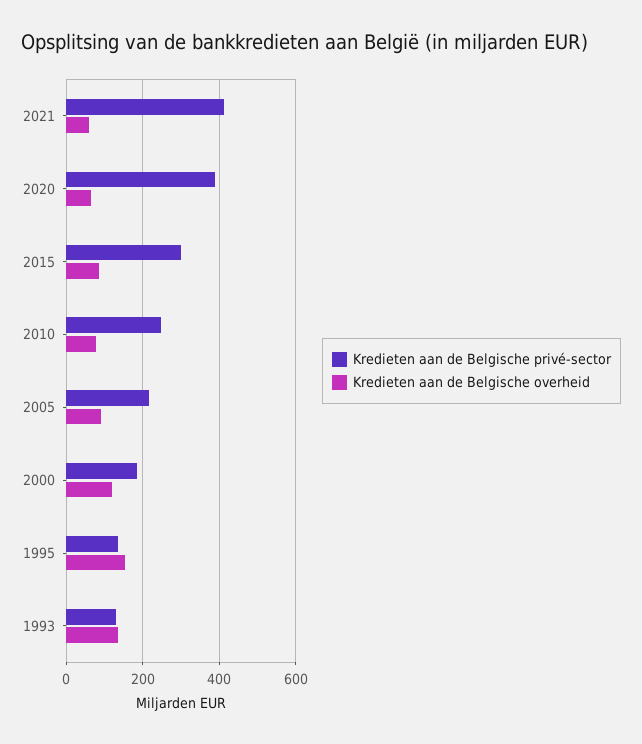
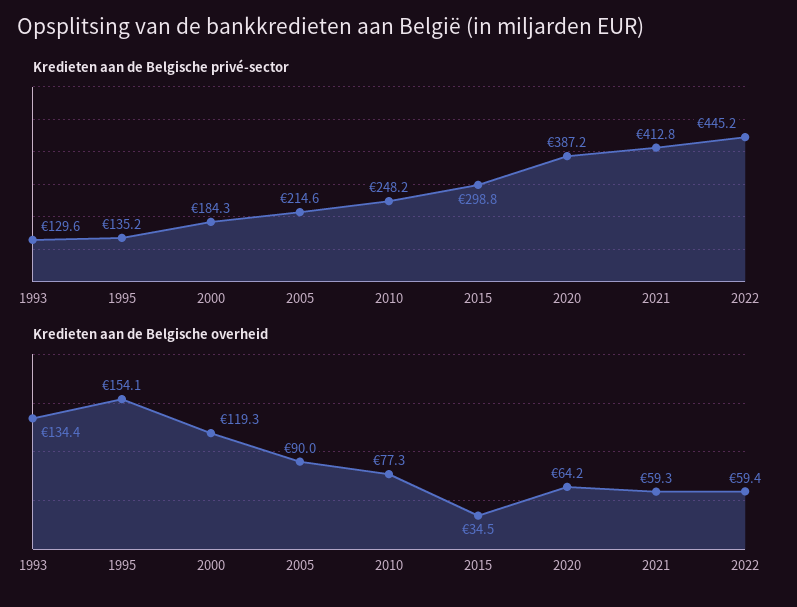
Kredieten aan de Belgische overheid, 2015: 80 -> 34.5
Kredieten aan de Belgische privé-sector, 2022: none -> 445.2
Kredieten aan de Belgische overheid, 2022: none -> 59.4

